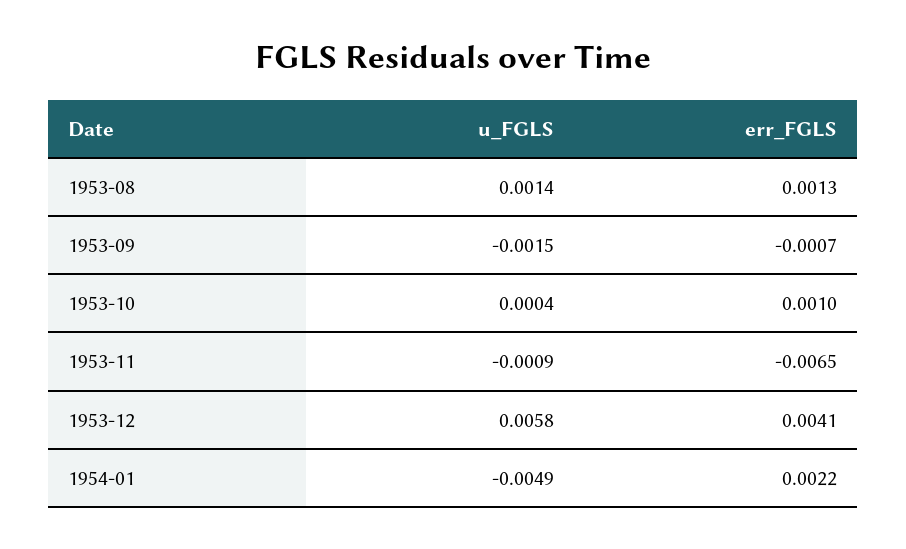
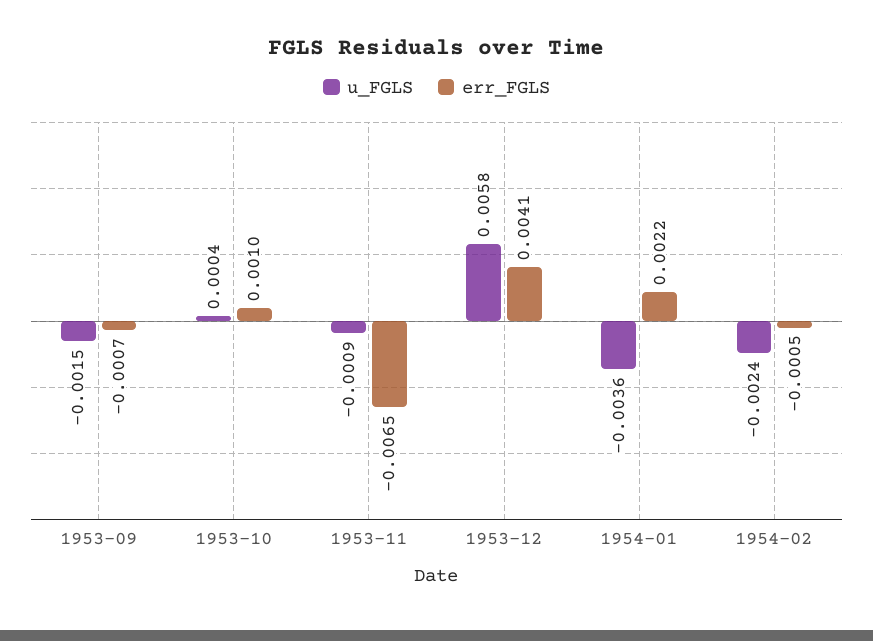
u_FGLS, 1953-08: 0.0014 -> none
err_FGLS, 1953-08: 0.0013 -> none
u_FGLS, 1954-01: -0.0049 -> -0.0036
u_FGLS, 1954-02: none -> -0.0024
err_FGLS, 1954-02: none -> -0.0005

